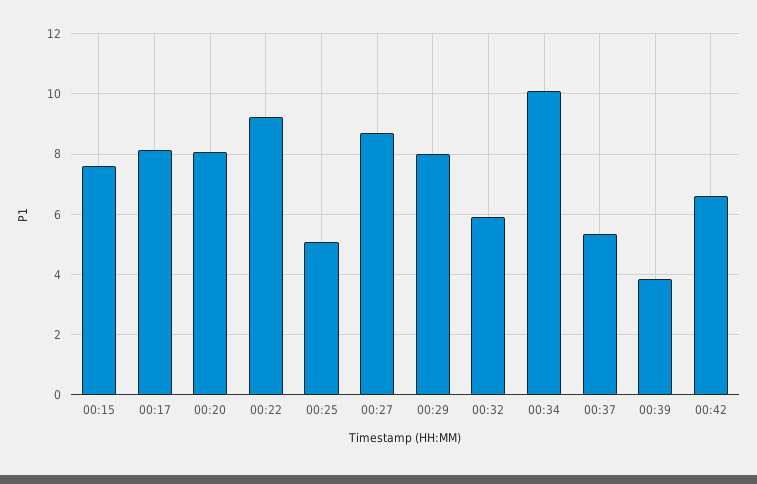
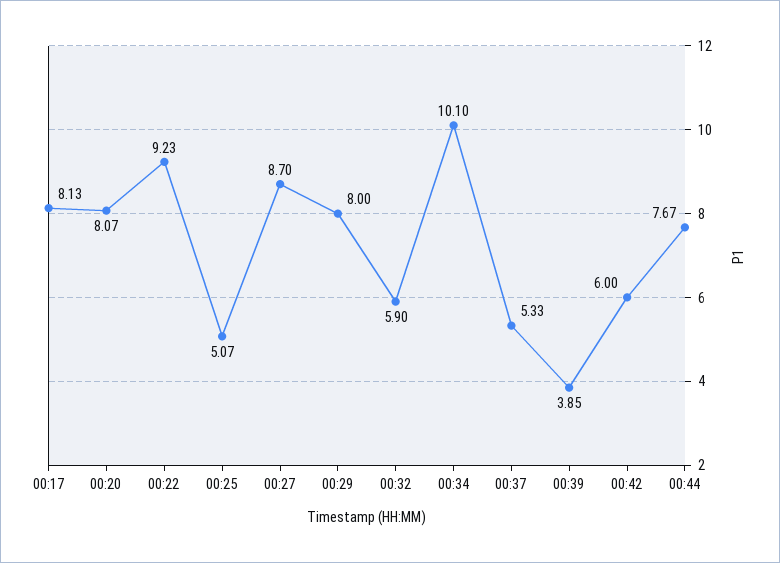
00:15: 7.6 -> none
00:42: 6.6 -> 6
00:44: none -> 7.67

